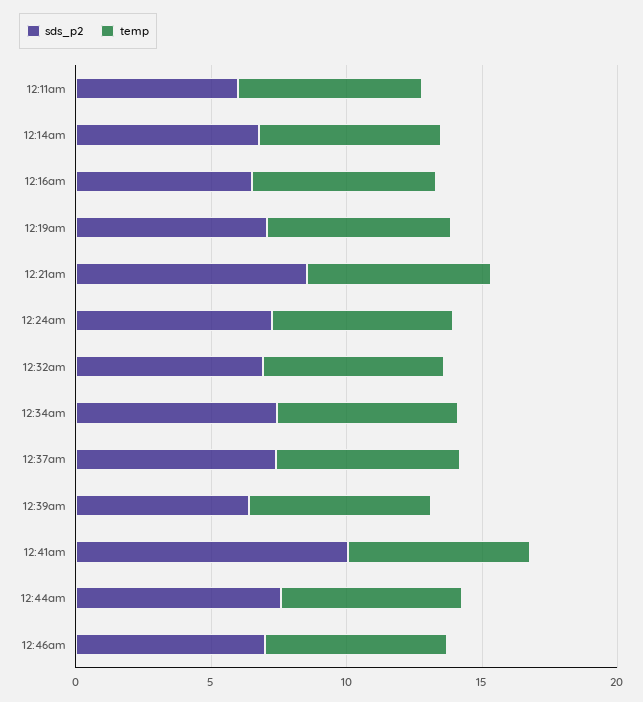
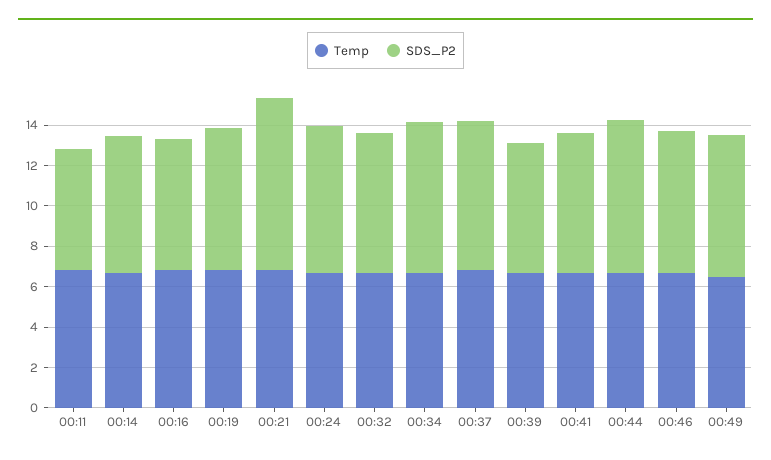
sds_p2, 12:41am: 10 -> 7
temp, 00:49: none -> 6.5
sds_p2, 00:49: none -> 7

